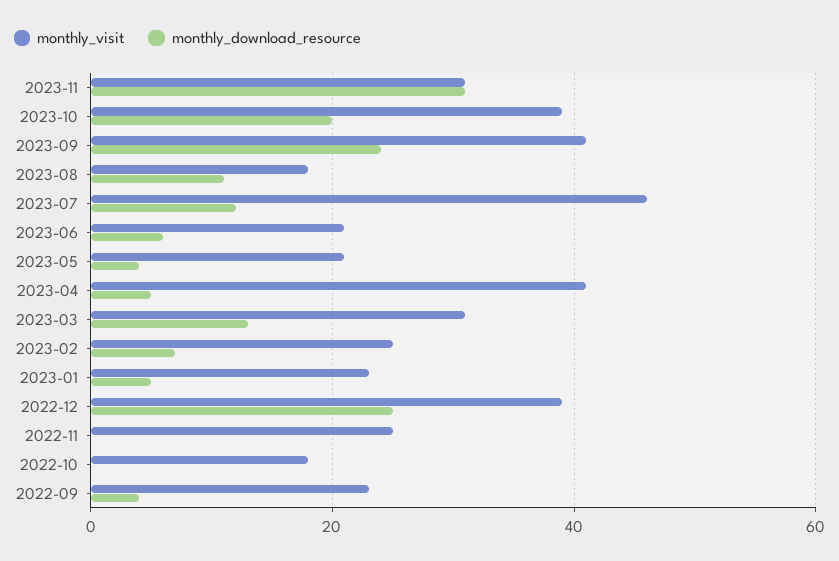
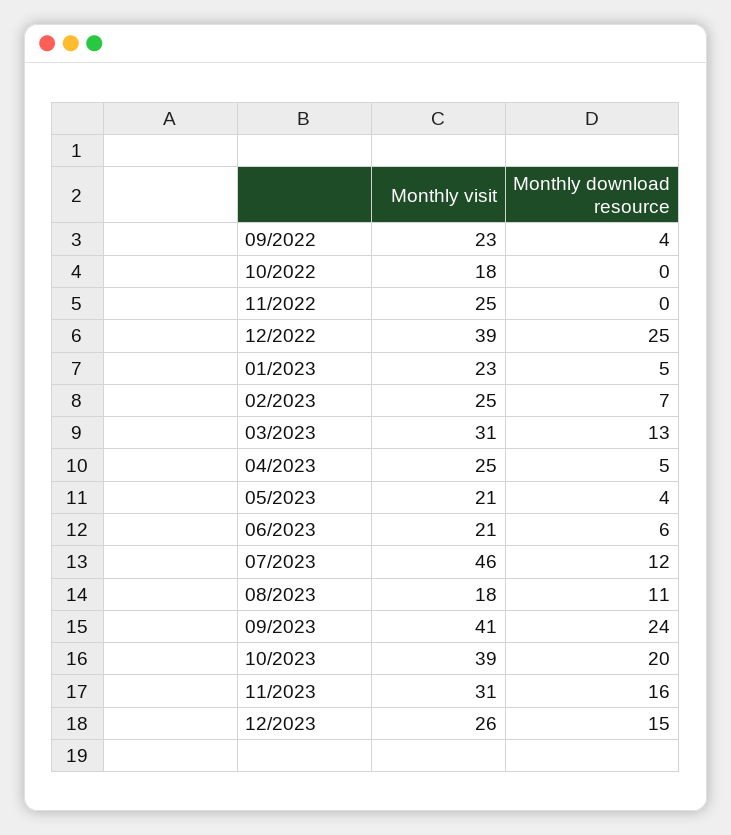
monthly_download_resource, 2023-11: 30 -> 16
monthly_visit, 2023-04: 40 -> 25
monthly_visit, 12/2023: none -> 26
monthly_download_resource, 12/2023: none -> 15

